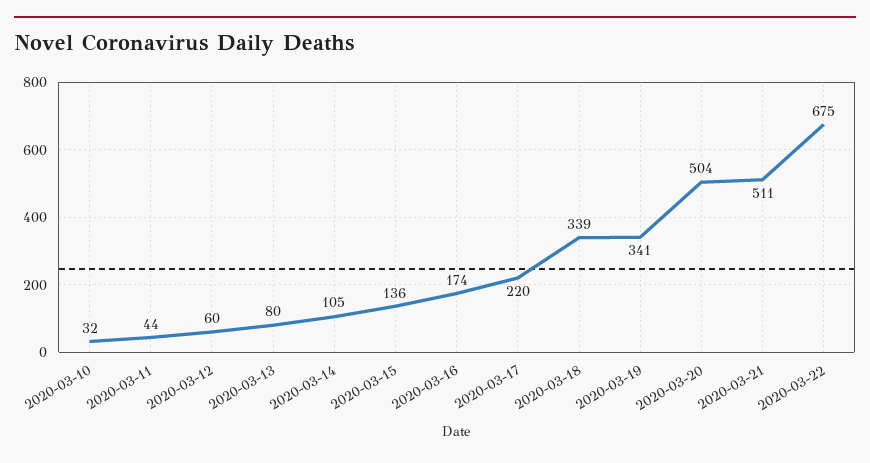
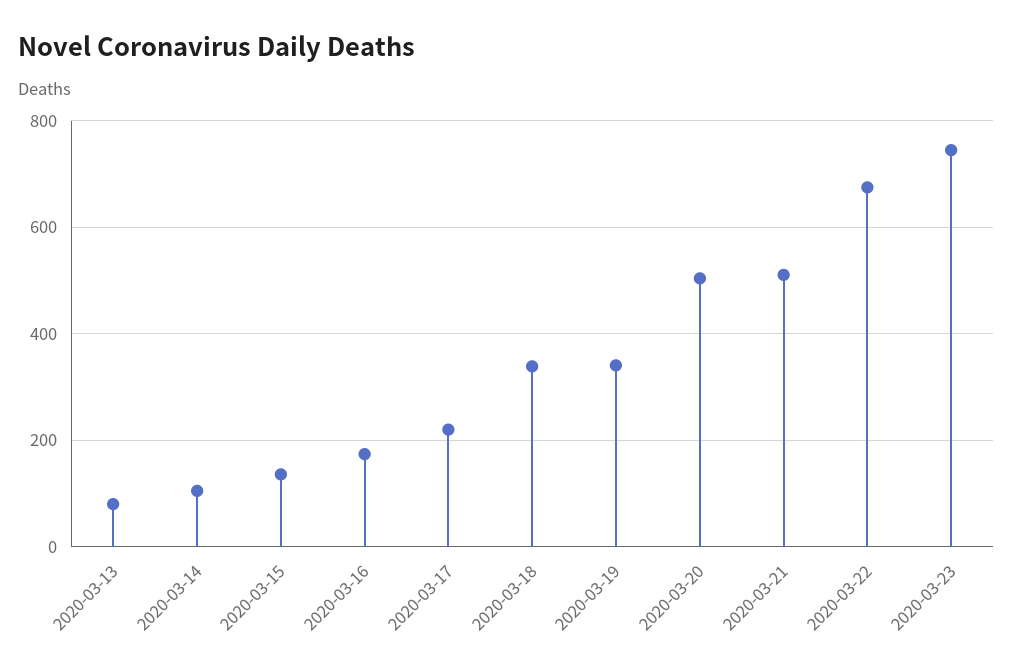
2020-03-10: 32 -> none
2020-03-11: 44 -> none
2020-03-12: 60 -> none
2020-03-23: none -> 740

